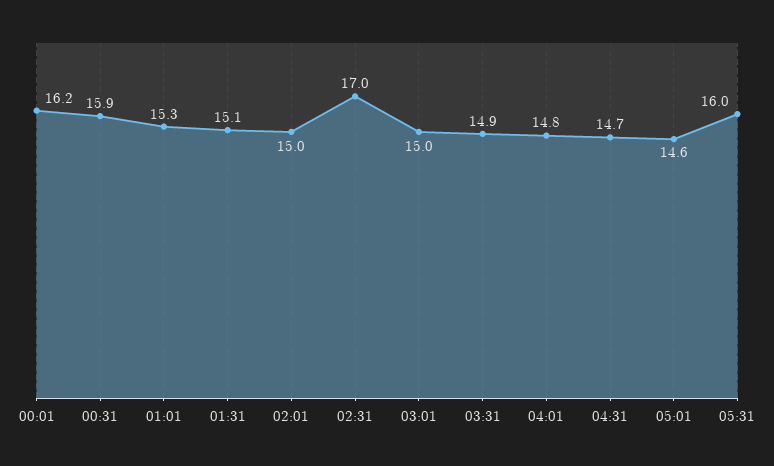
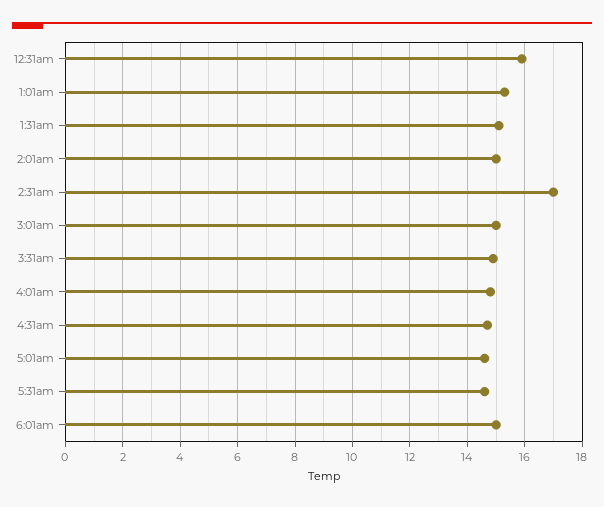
00:01: 16.2 -> none
05:31: 16 -> 14.5
6:01am: none -> 15

